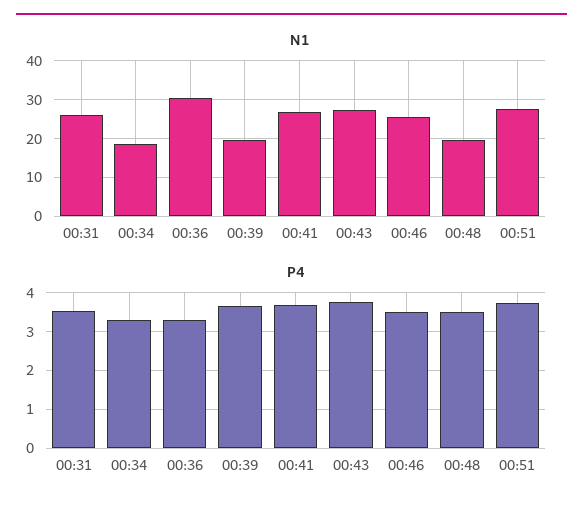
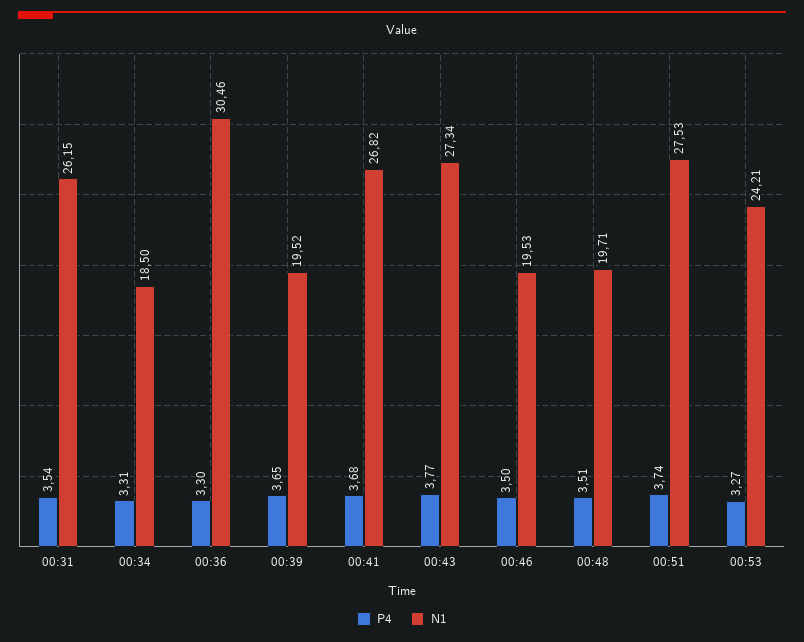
N1, 00:46: 26 -> 19.53
P4, 00:53: none -> 3.27
N1, 00:53: none -> 24.21

